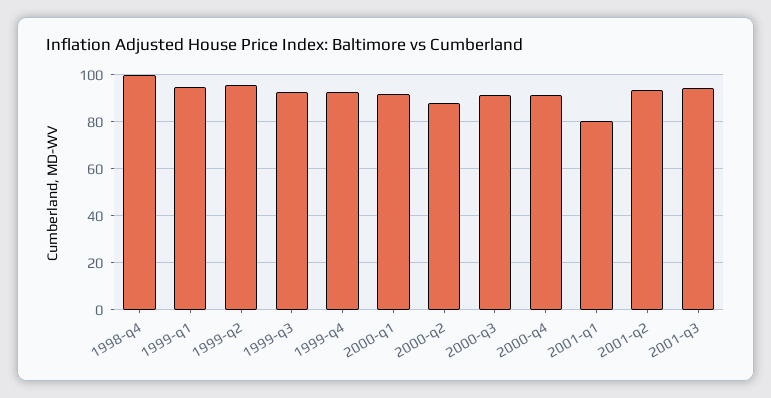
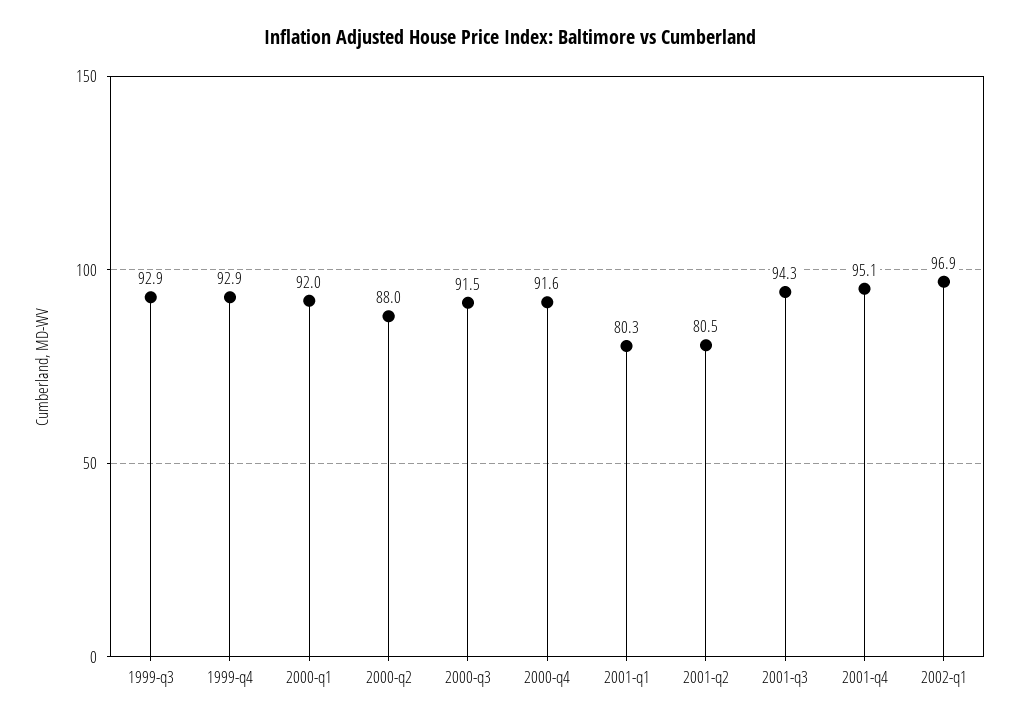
1998-q4: 100 -> none
1999-q1: 95 -> none
1999-q2: 95 -> none
2001-q2: 95 -> 80.5
2001-q4: none -> 95.1
2002-q1: none -> 96.9

